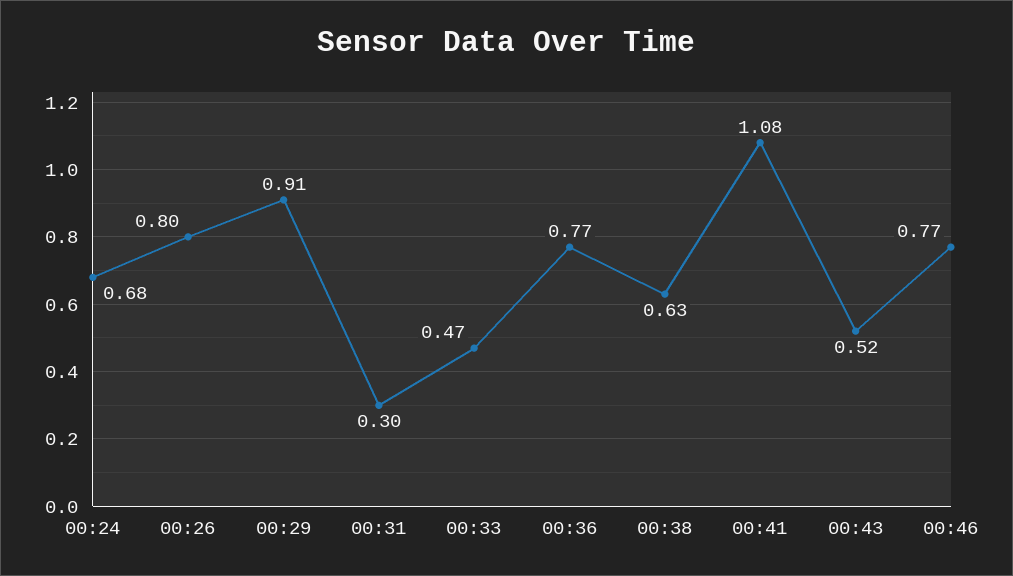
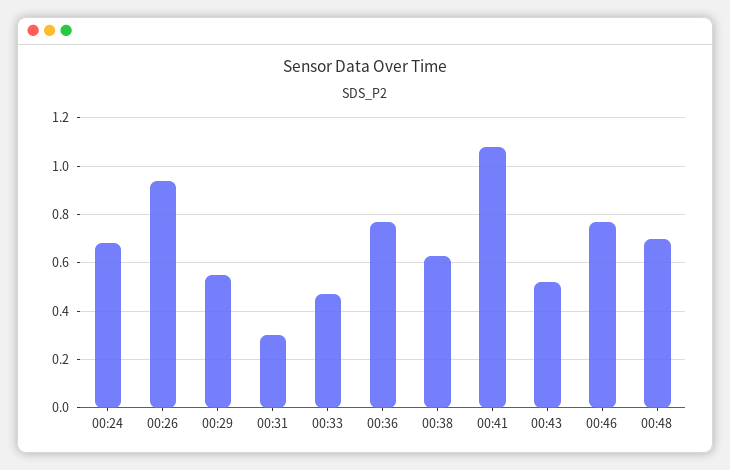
00:26: 0.8 -> 0.95
00:29: 0.91 -> 0.55
00:48: none -> 0.7

